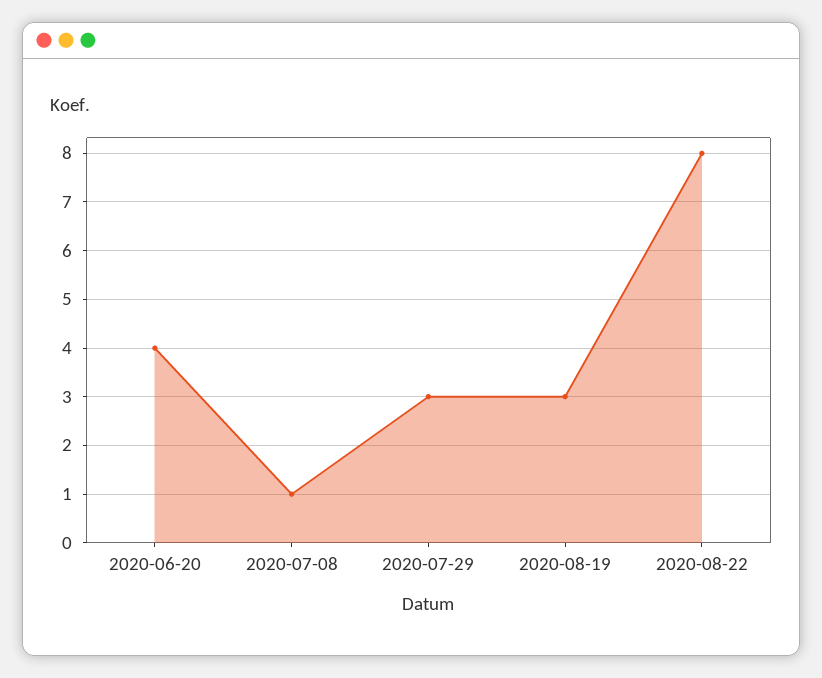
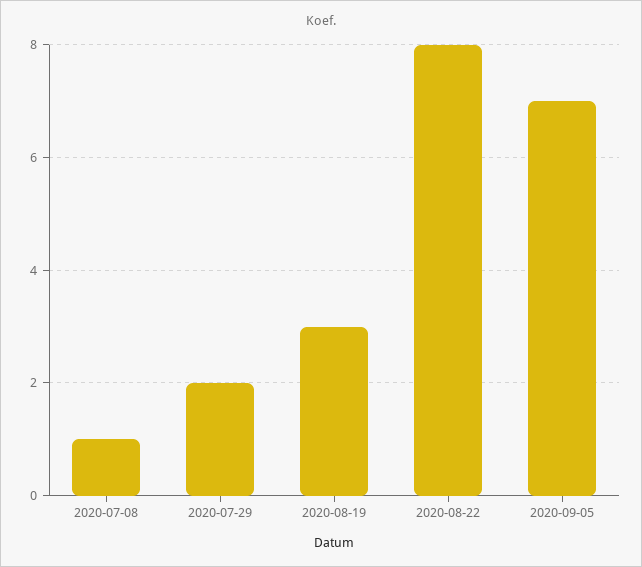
2020-06-20: 4 -> none
2020-07-29: 3 -> 2
2020-09-05: none -> 7

